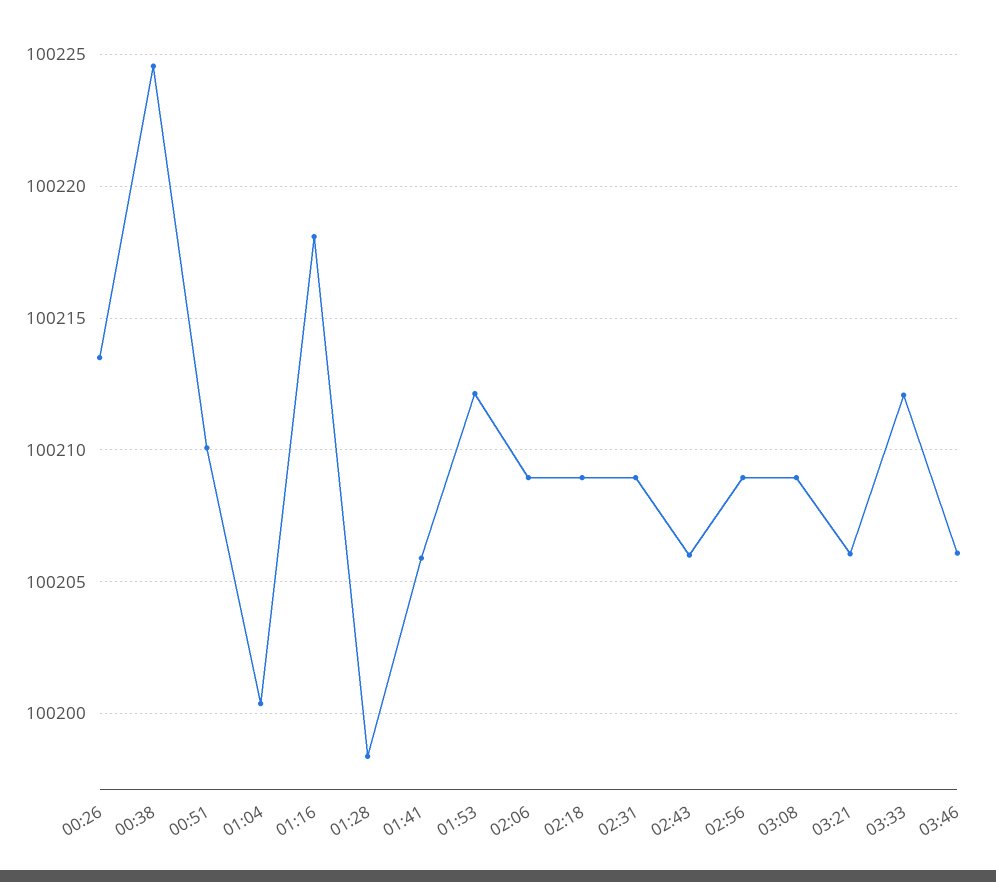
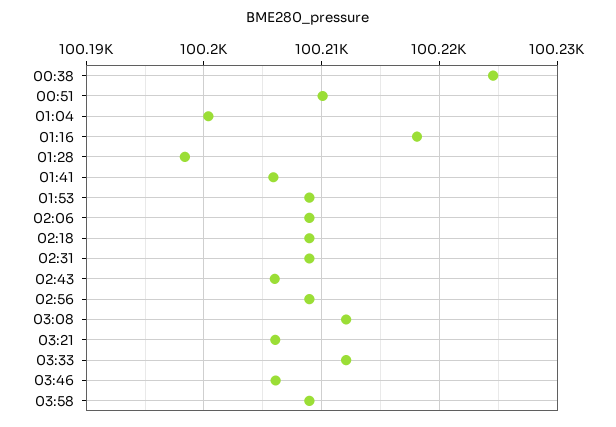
00:26: 100213.5 -> none
01:53: 100212 -> 100209
03:08: 100209 -> 100212
03:58: none -> 100209

